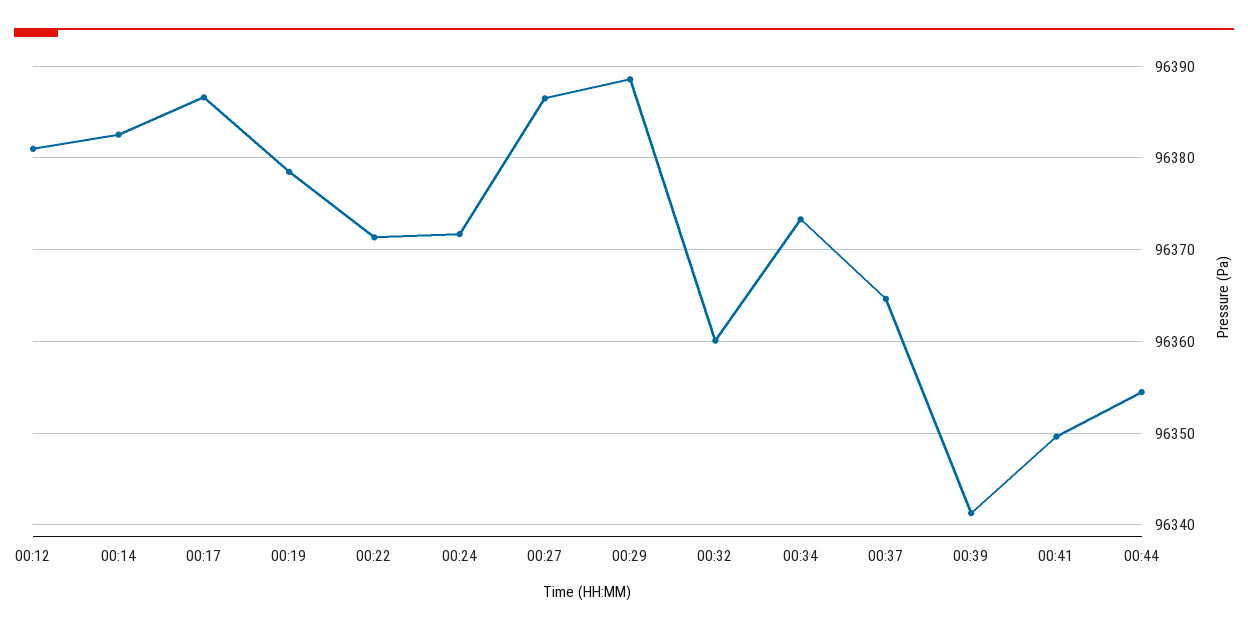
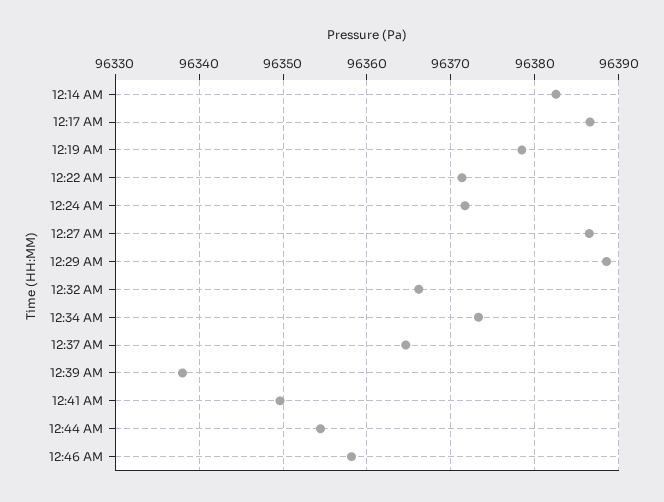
00:12: 96381 -> none
00:32: 96360 -> 96366
00:39: 96341 -> 96338
12:46 AM: none -> 96358

